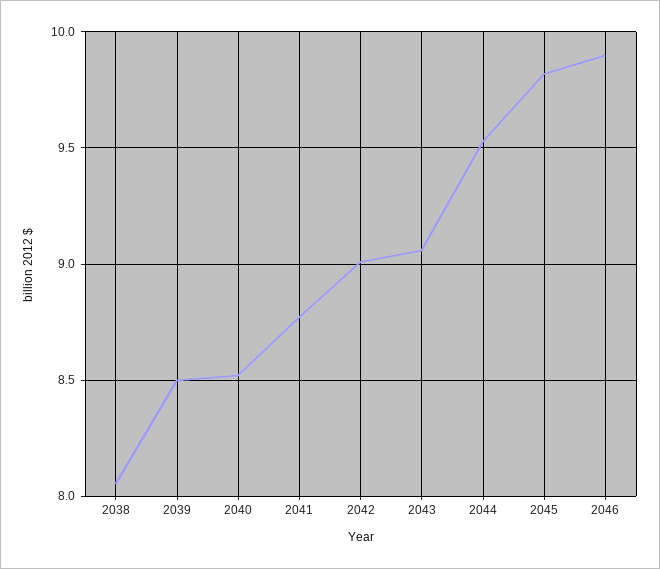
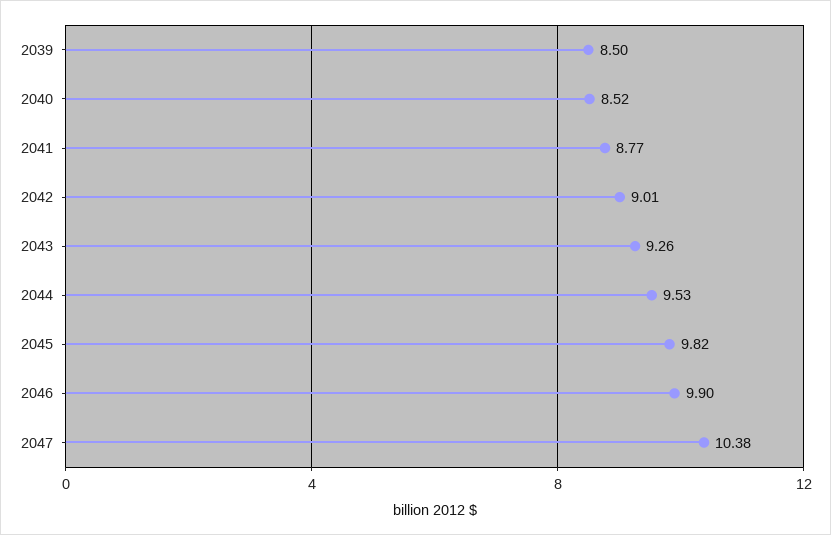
2038: 8.05 -> none
2043: 9.05 -> 9.26
2047: none -> 10.38

